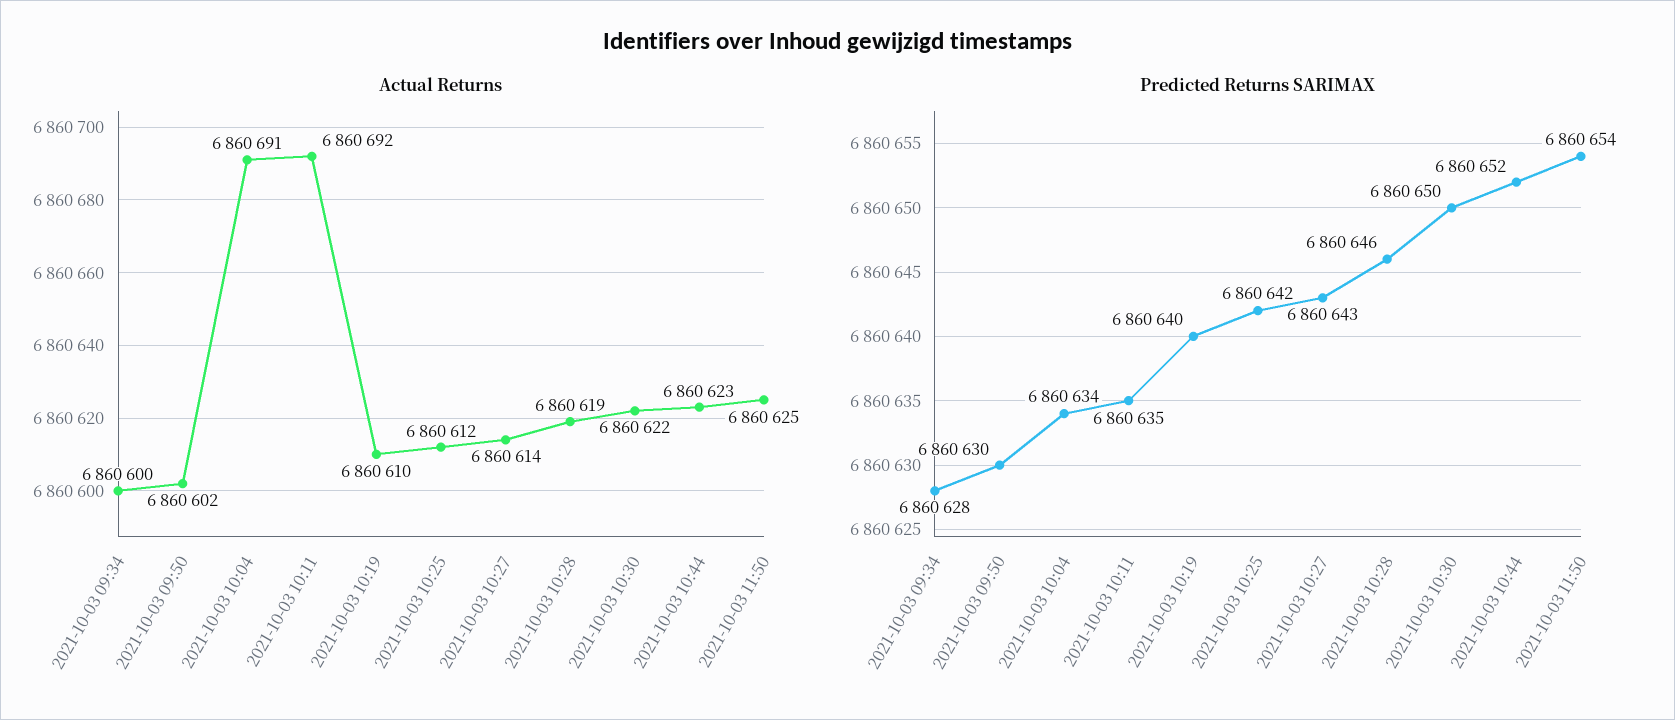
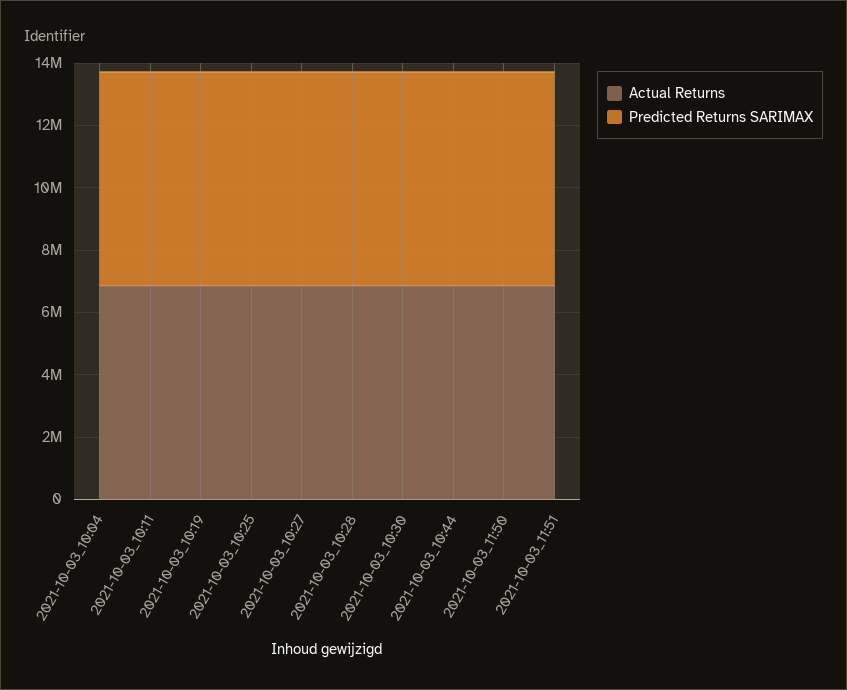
Actual Returns, 2021-10-03 09:34: 6860600 -> none
Actual Returns, 2021-10-03 09:50: 6860602 -> none
Predicted Returns SARIMAX, 2021-10-03 09:34: 6860628 -> none
Predicted Returns SARIMAX, 2021-10-03 09:50: 6860630 -> none
Actual Returns, 2021-10-03_11:51: none -> 7000000
Predicted Returns SARIMAX, 2021-10-03_11:51: none -> 7000000

